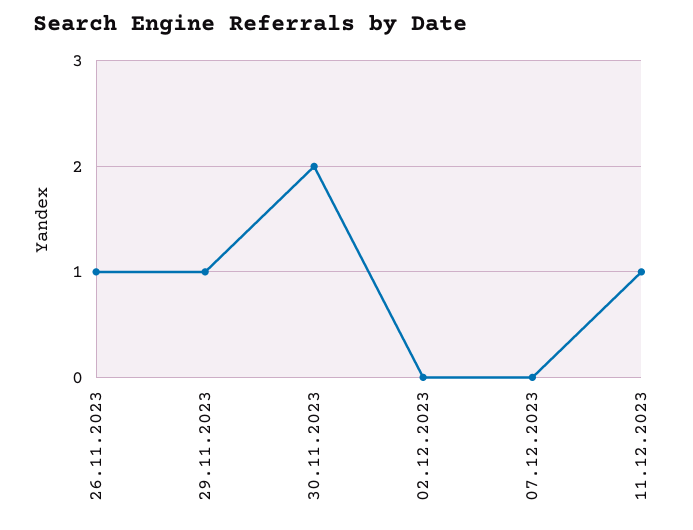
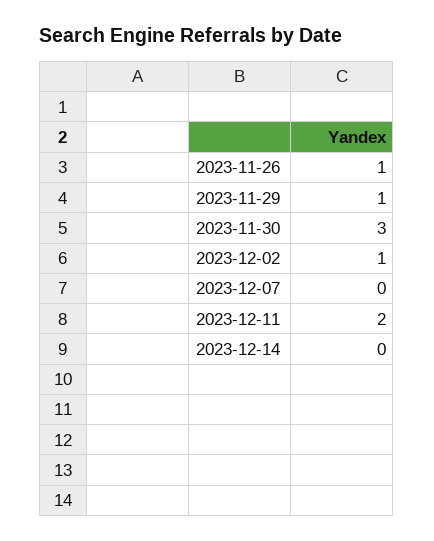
30.11.2023: 2 -> 3
02.12.2023: 0 -> 1
11.12.2023: 1 -> 2
2023-12-14: none -> 0

